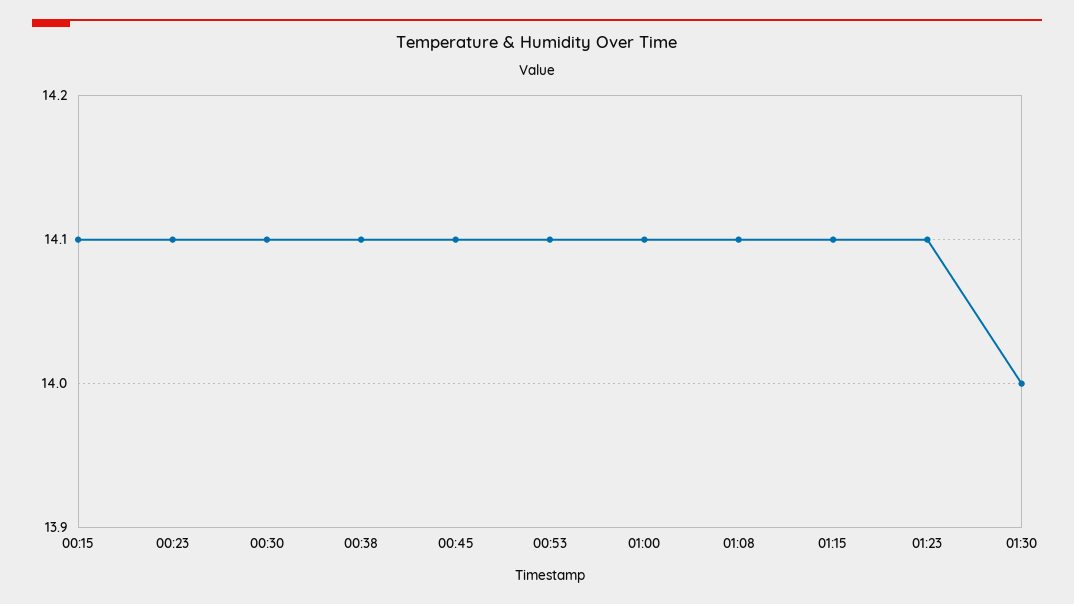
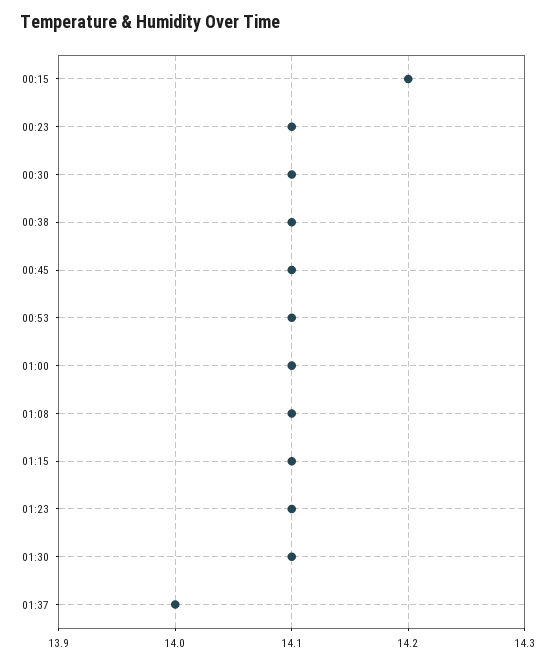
00:15: 14.1 -> 14.2
01:30: 14 -> 14.1
01:37: none -> 14

